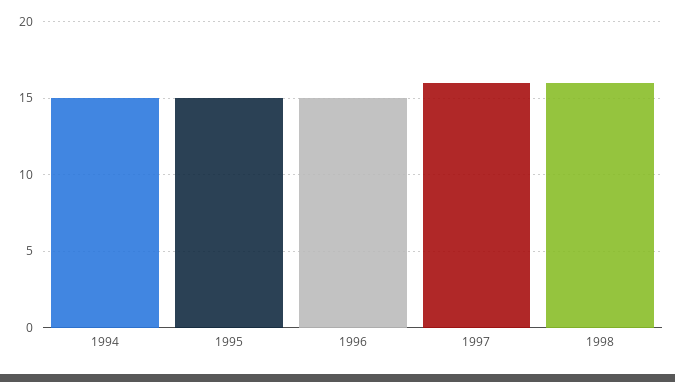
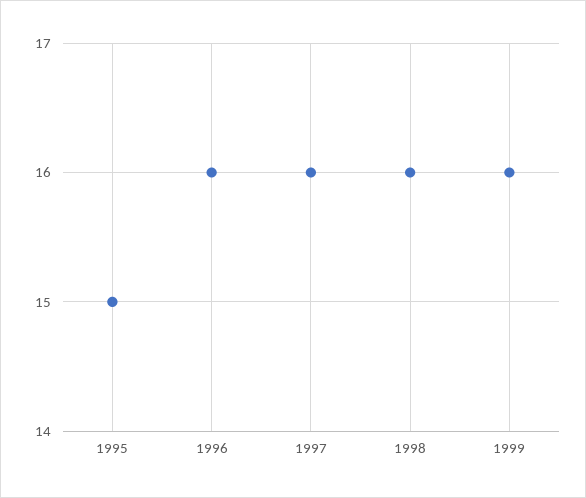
1994: 15 -> none
1996: 15 -> 16
1999: none -> 16

